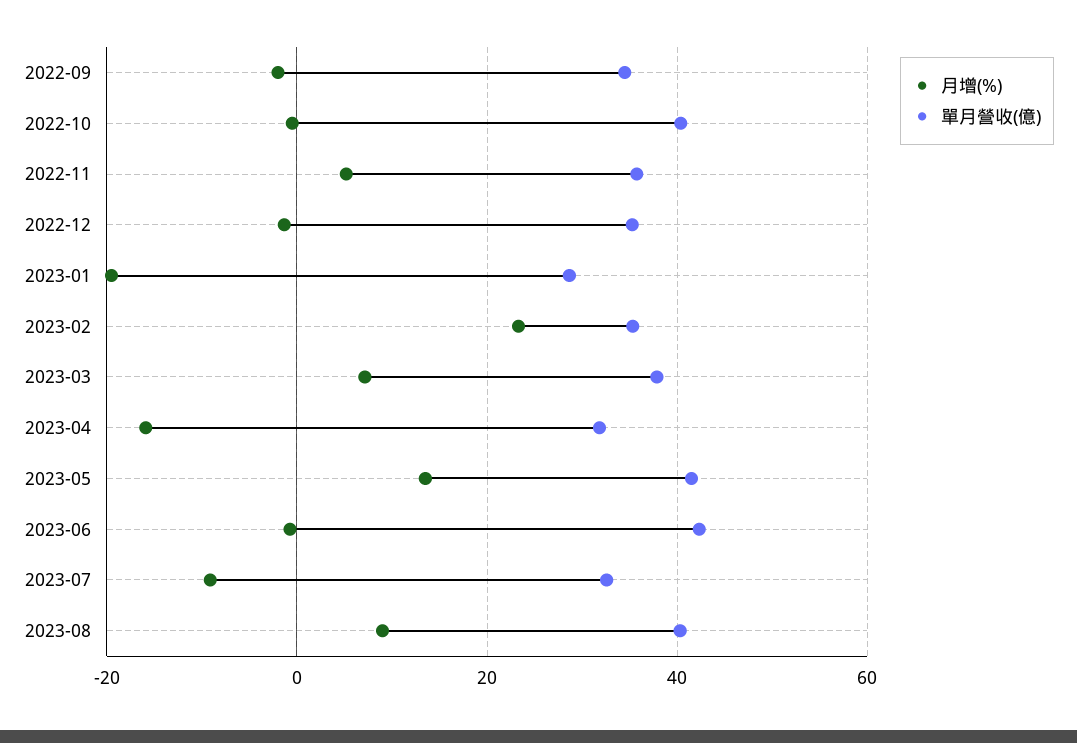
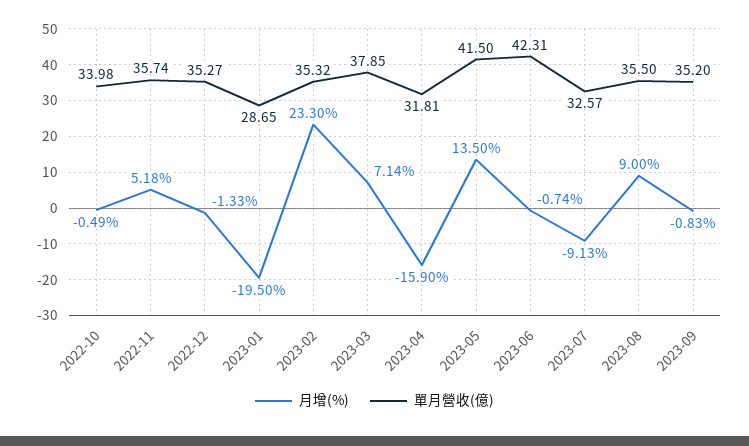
月增(%), 2022-09: -2 -> none
單月營收(億), 2022-09: 34 -> none
單月營收(億), 2022-10: 40 -> 33.98
單月營收(億), 2023-08: 40 -> 35.5
月增(%), 2023-09: none -> -0.83
單月營收(億), 2023-09: none -> 35.2

